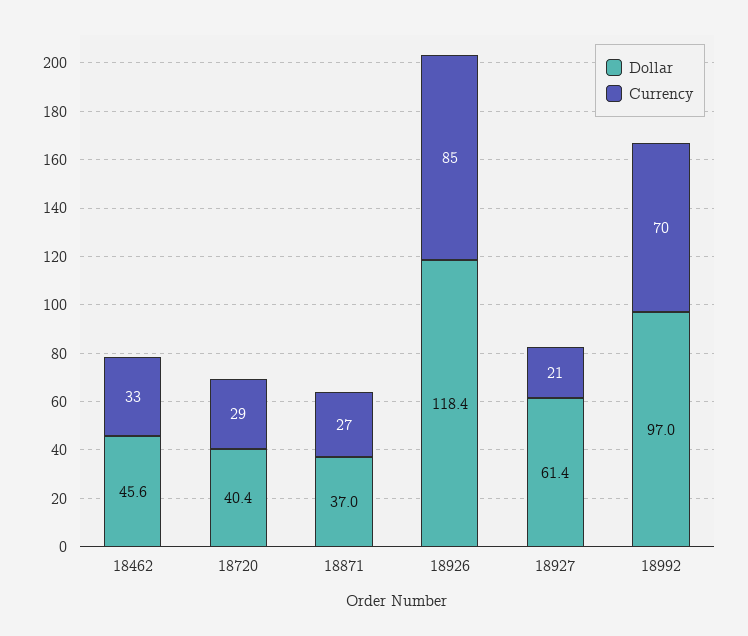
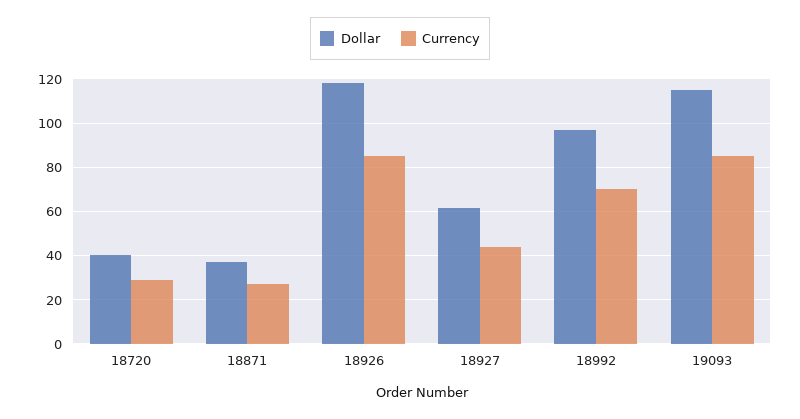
Dollar, 18462: 45.6 -> none
Currency, 18462: 33 -> none
Currency, 18927: 21 -> 45
Dollar, 19093: none -> 115
Currency, 19093: none -> 85

